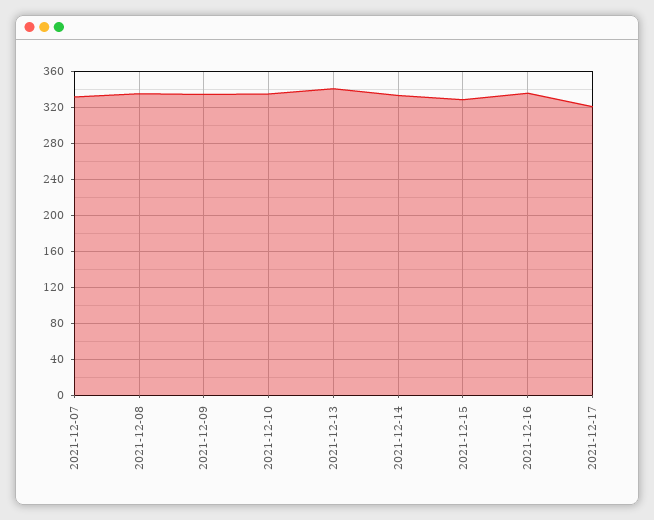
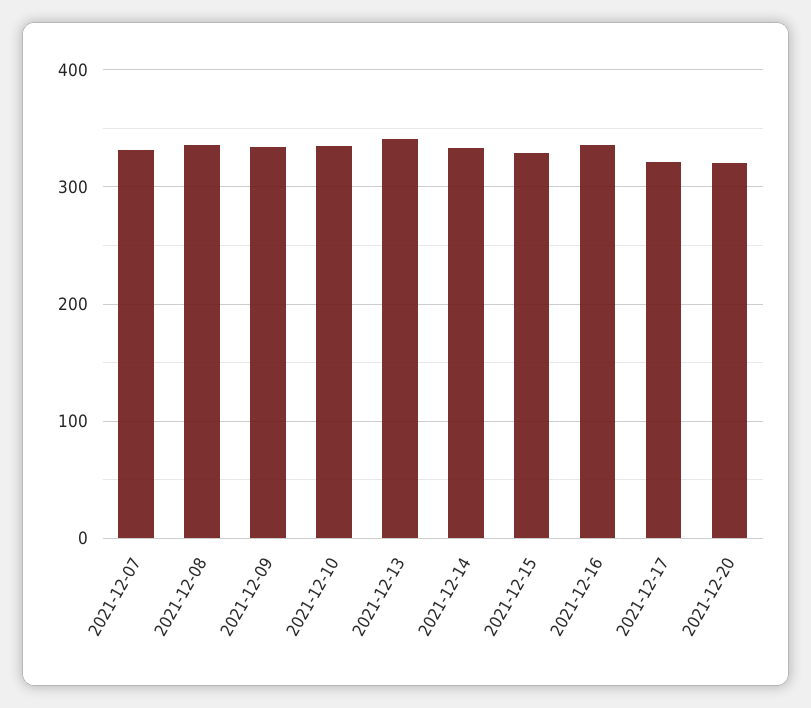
2021-12-20: none -> 320

